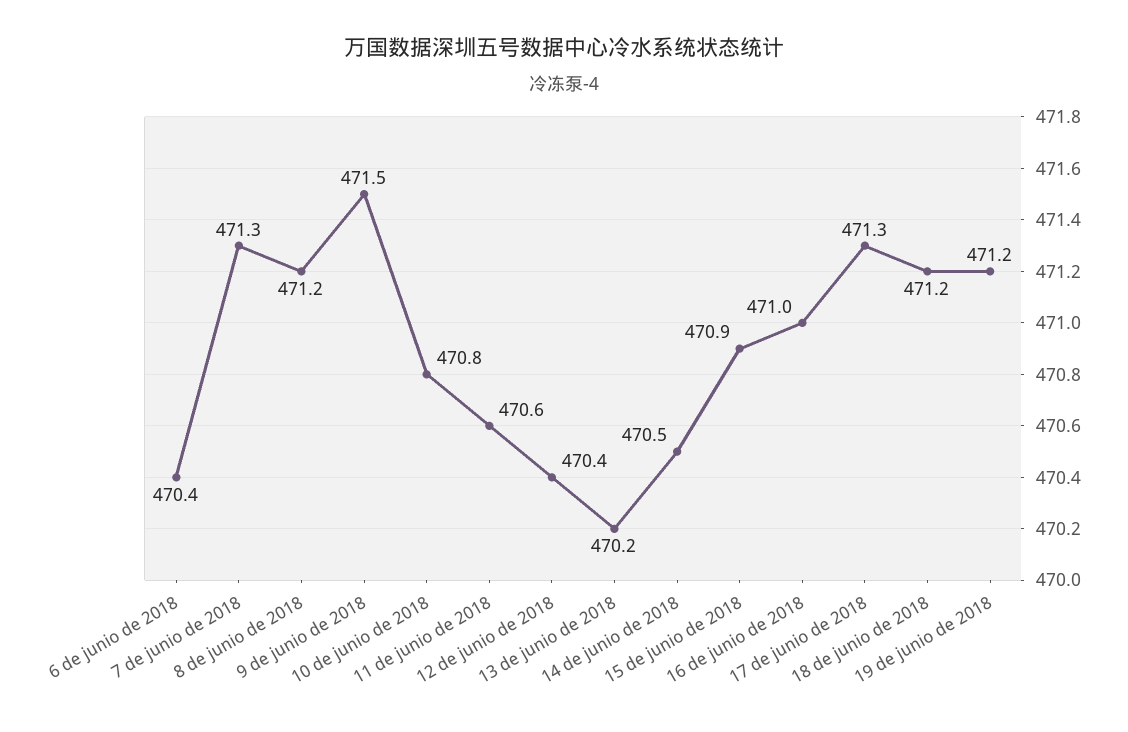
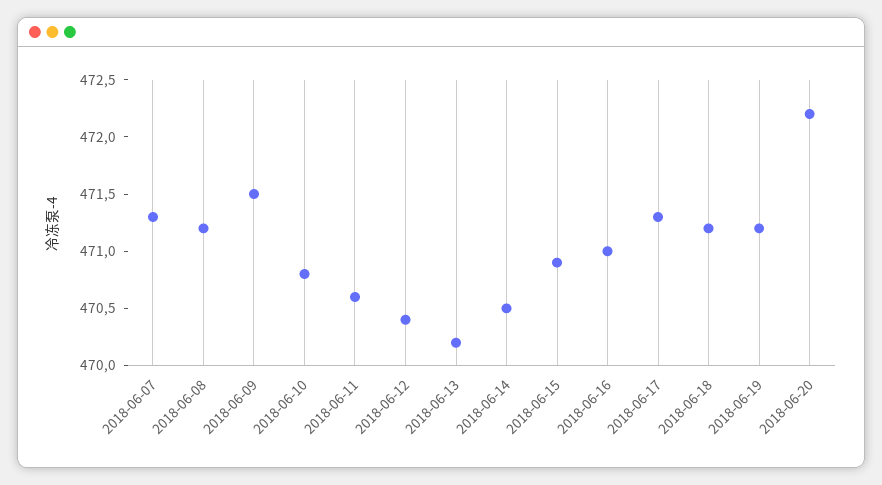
6 de junio de 2018: 470.4 -> none
2018-06-20: none -> 472.2

